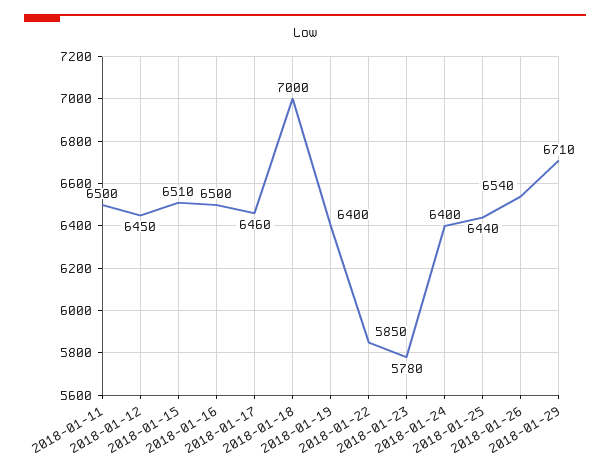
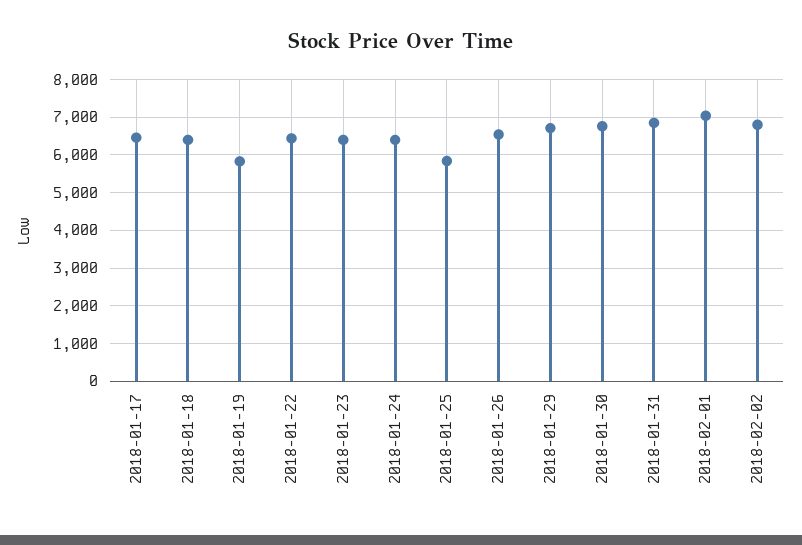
2018-01-11: 6500 -> none
2018-01-12: 6450 -> none
2018-01-15: 6510 -> none
2018-01-16: 6500 -> none
2018-01-18: 7000 -> 6400
2018-01-19: 6400 -> 5800
2018-01-22: 5850 -> 6400
2018-01-23: 5780 -> 6400
2018-01-25: 6440 -> 5800
2018-01-30: none -> 6800
2018-01-31: none -> 6800
2018-02-01: none -> 7000
2018-02-02: none -> 6800

